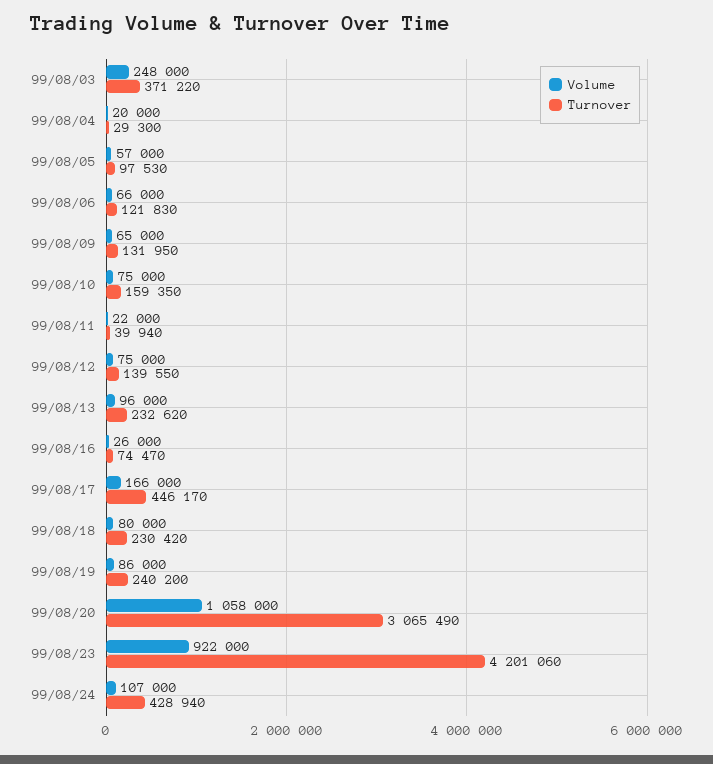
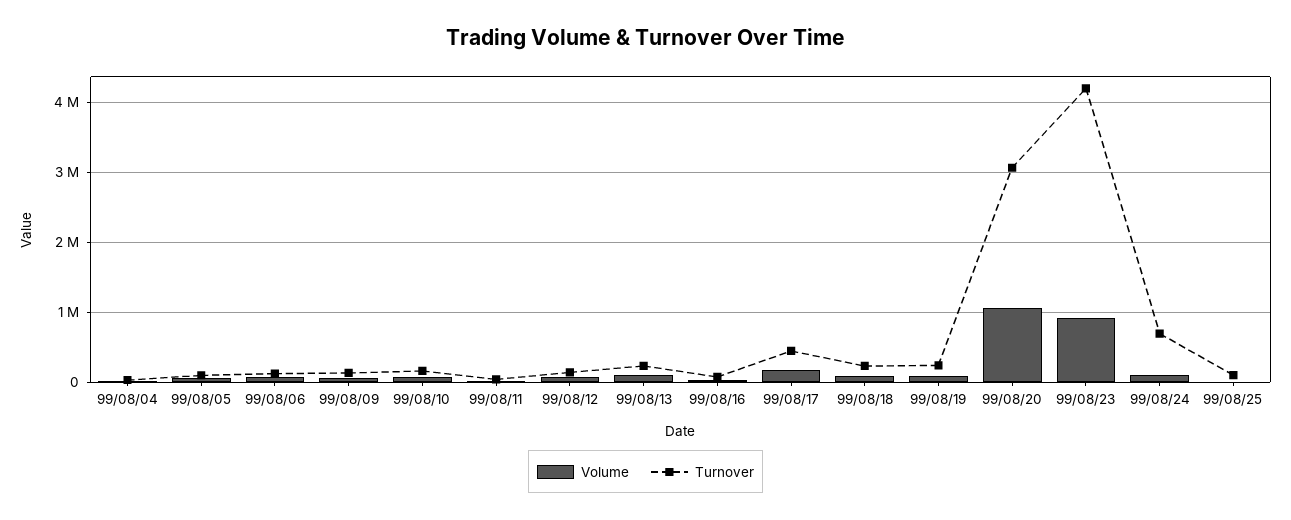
Volume, 99/08/03: 248000 -> none
Turnover, 99/08/03: 371220 -> none
Turnover, 99/08/24: 428940 -> 700000
Volume, 99/08/25: none -> 0
Turnover, 99/08/25: none -> 100000

